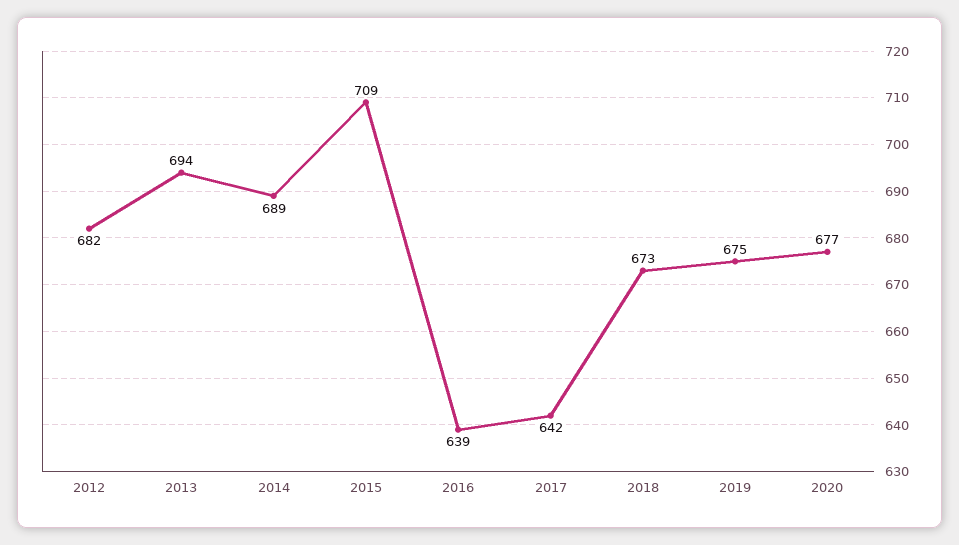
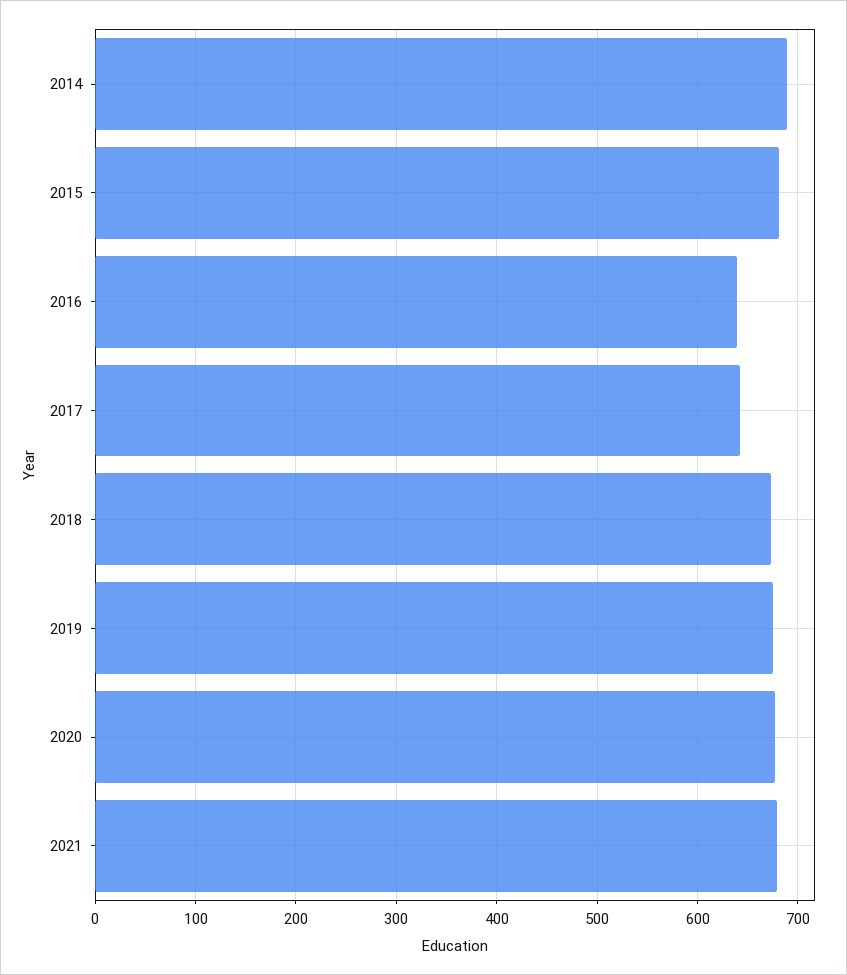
2012: 682 -> none
2013: 694 -> none
2015: 709 -> 680
2021: none -> 680

